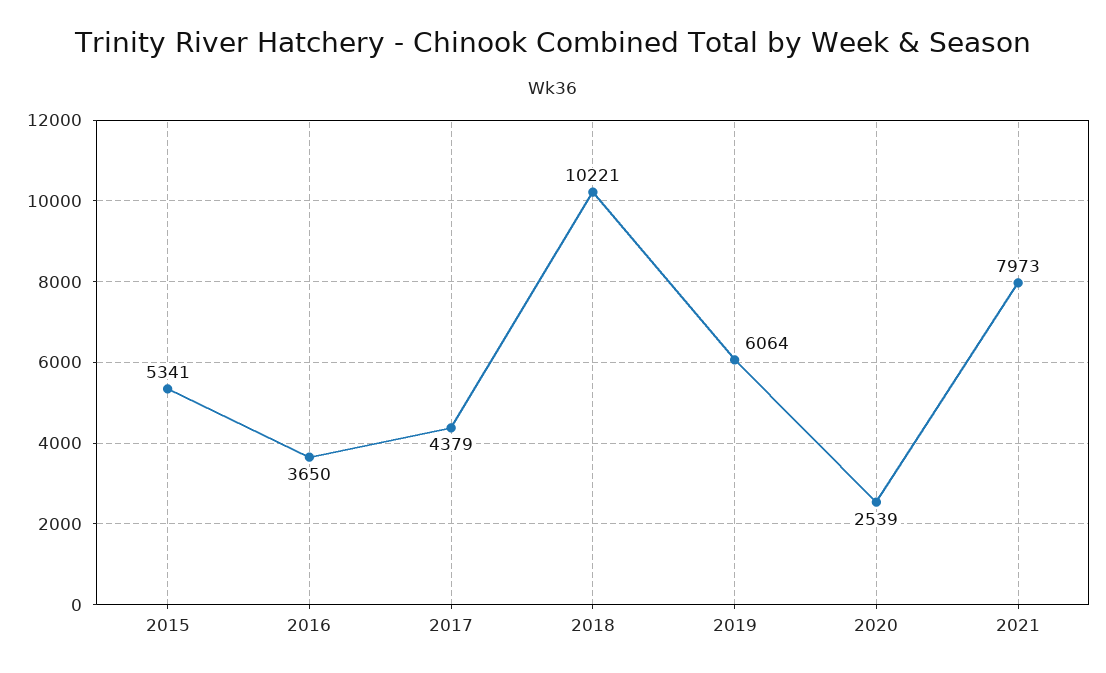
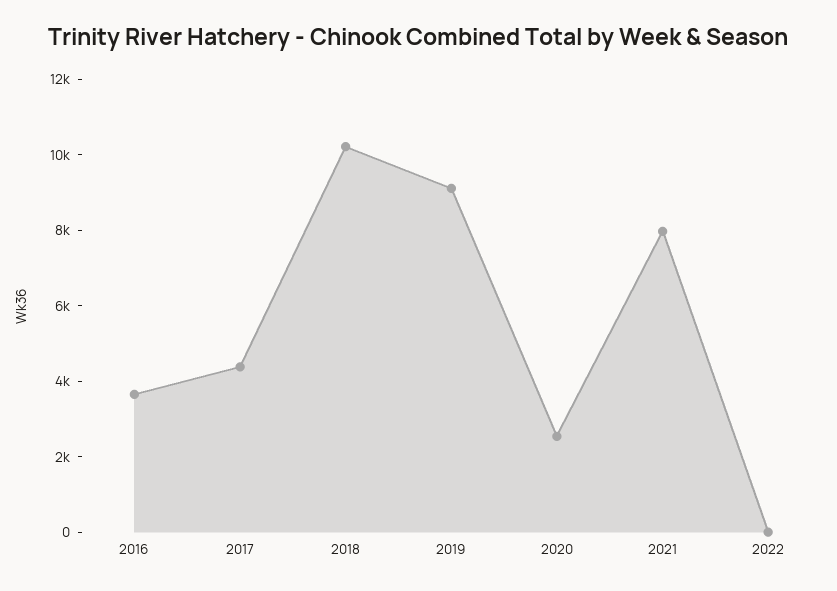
2015: 5341 -> none
2019: 6064 -> 9000
2022: none -> 0

